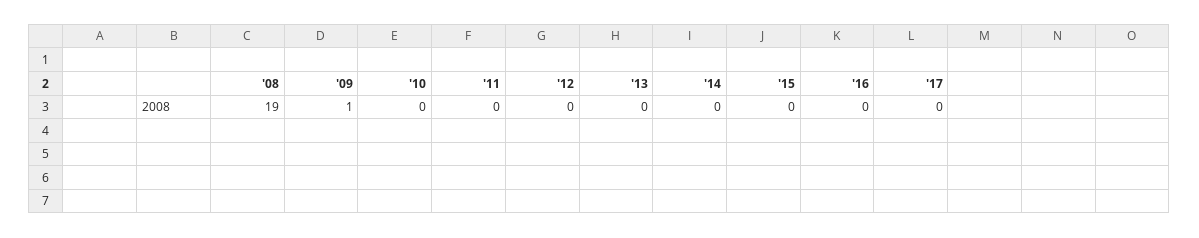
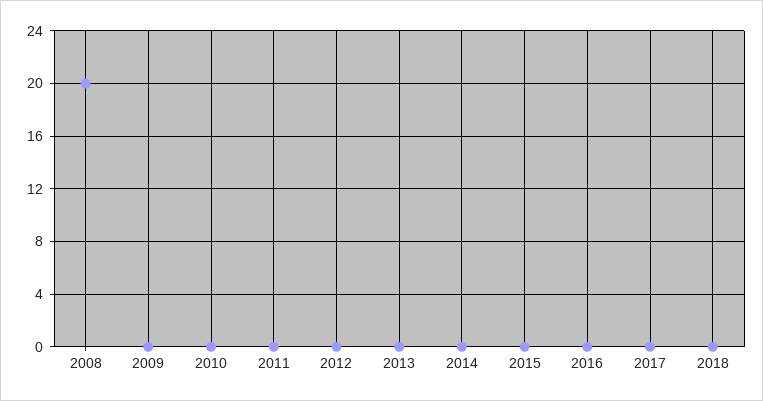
'08: 19 -> 20
'09: 1 -> 0
2018: none -> 0

